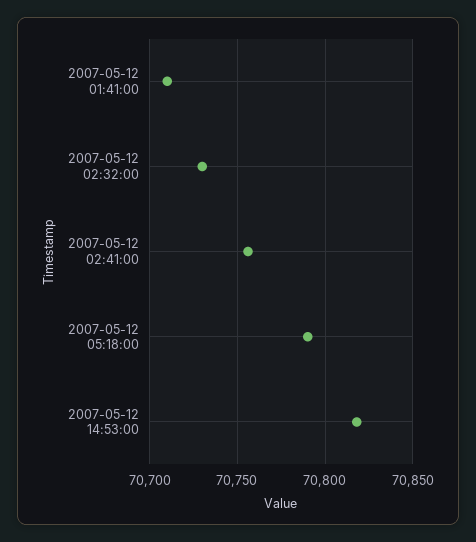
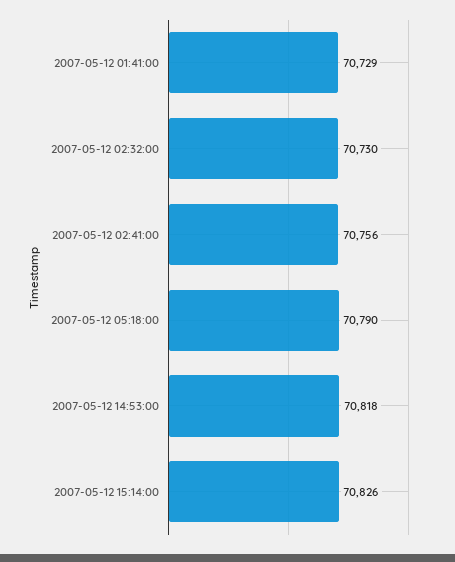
2007-05-12 01:41:00: 70710 -> 70729
2007-05-12 15:14:00: none -> 70826

